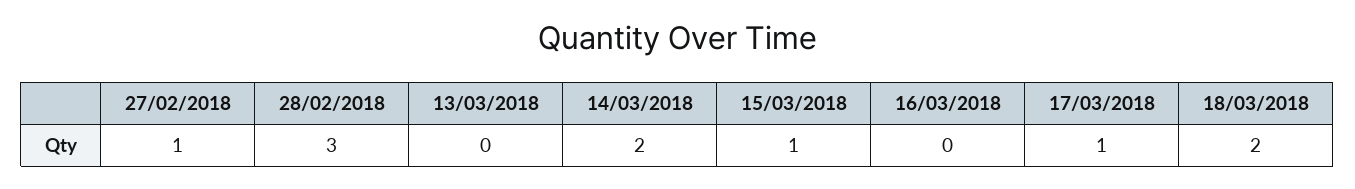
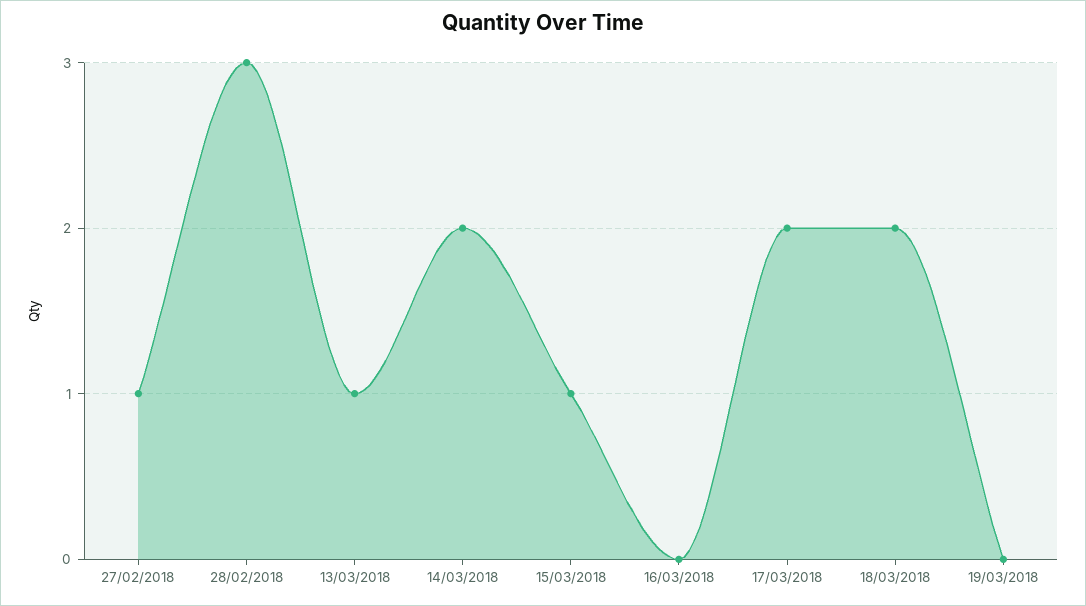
13/03/2018: 0 -> 1
17/03/2018: 1 -> 2
19/03/2018: none -> 0

